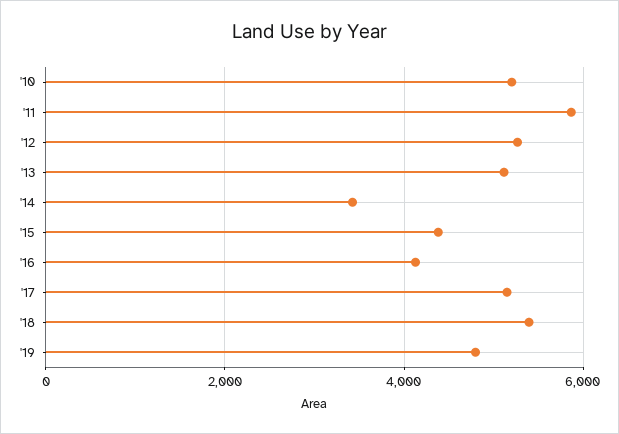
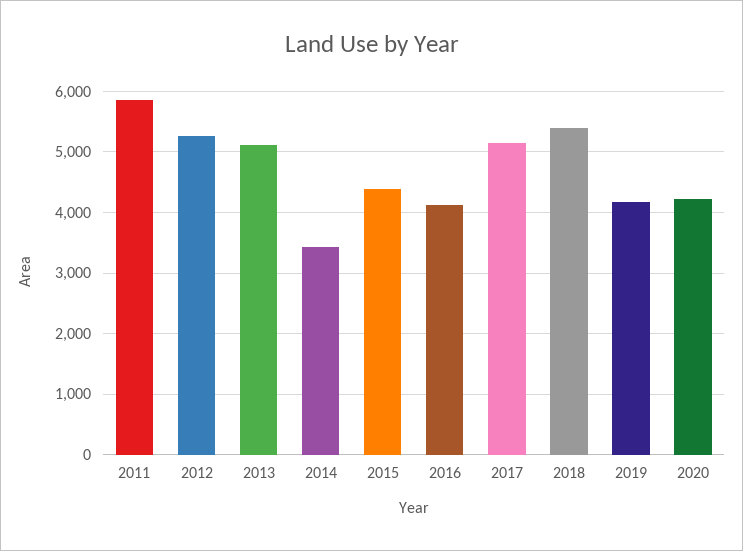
'10: 5200 -> none
'19: 4800 -> 4200
2020: none -> 4200

